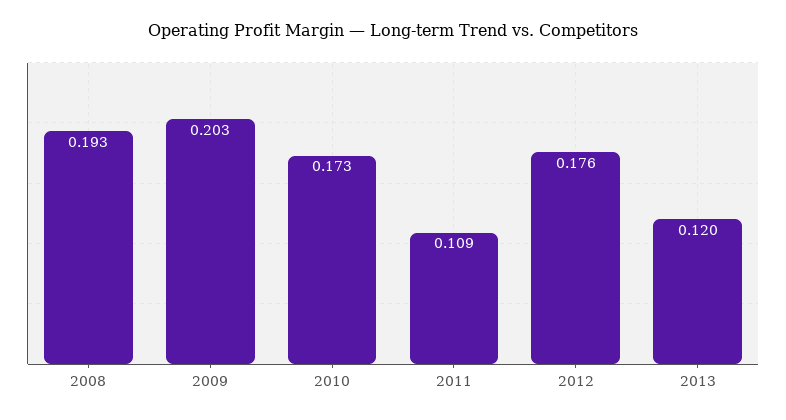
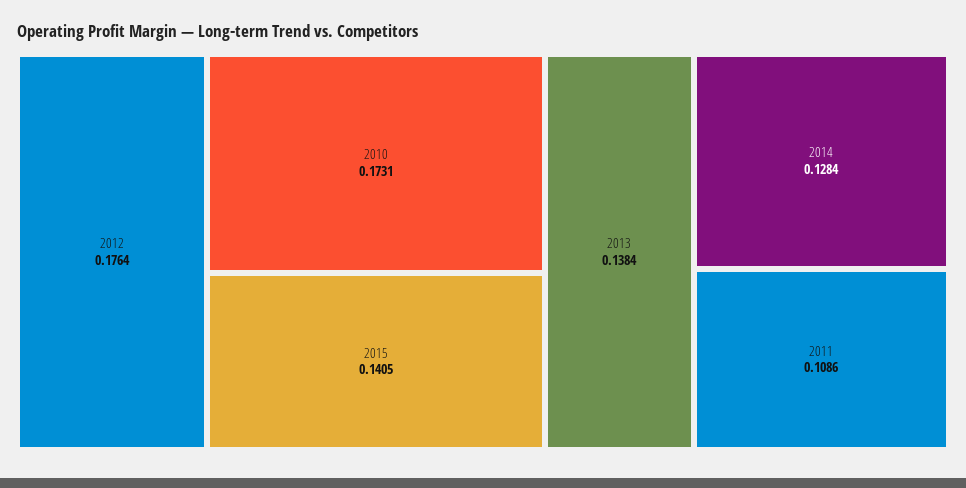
2008: 0.193 -> none
2009: 0.203 -> none
2013: 0.12 -> 0.1384
2015: none -> 0.1405
2014: none -> 0.1284

